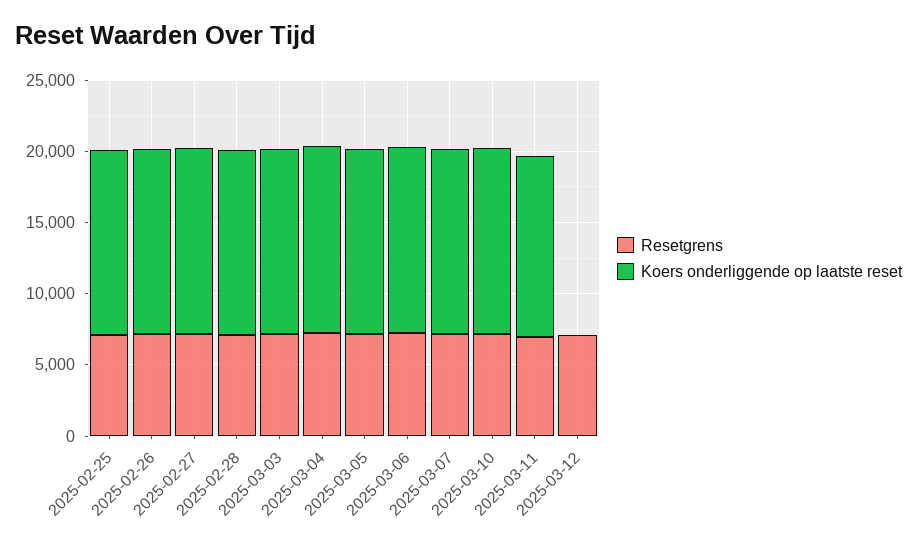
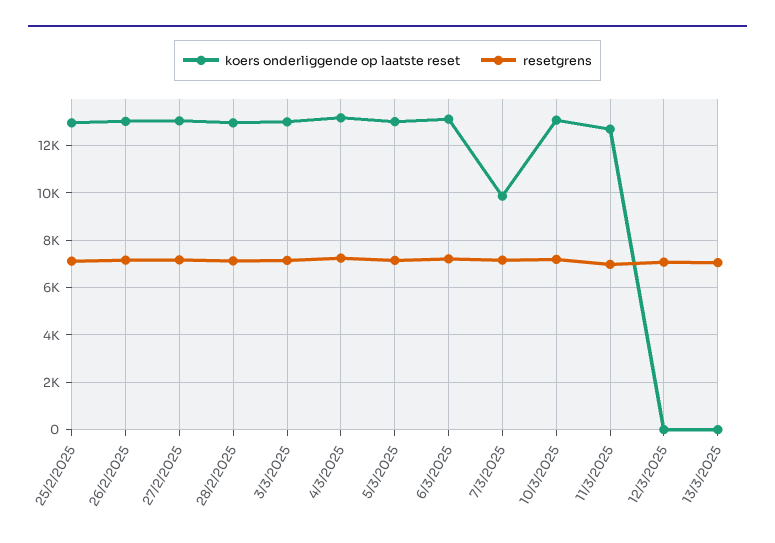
Koers onderliggende op laatste reset, 2025-03-07: 13000 -> 10000
Koers onderliggende op laatste reset, 13/3/2025: none -> 0
Resetgrens, 13/3/2025: none -> 7000

